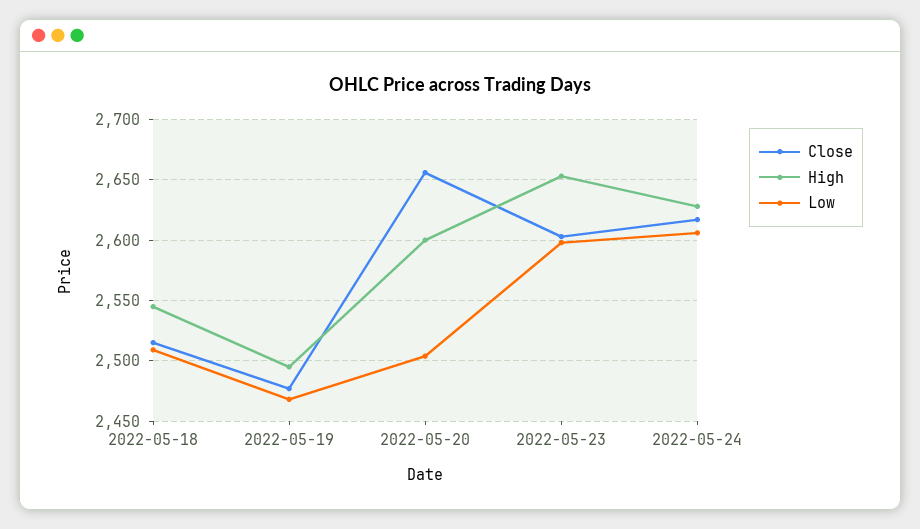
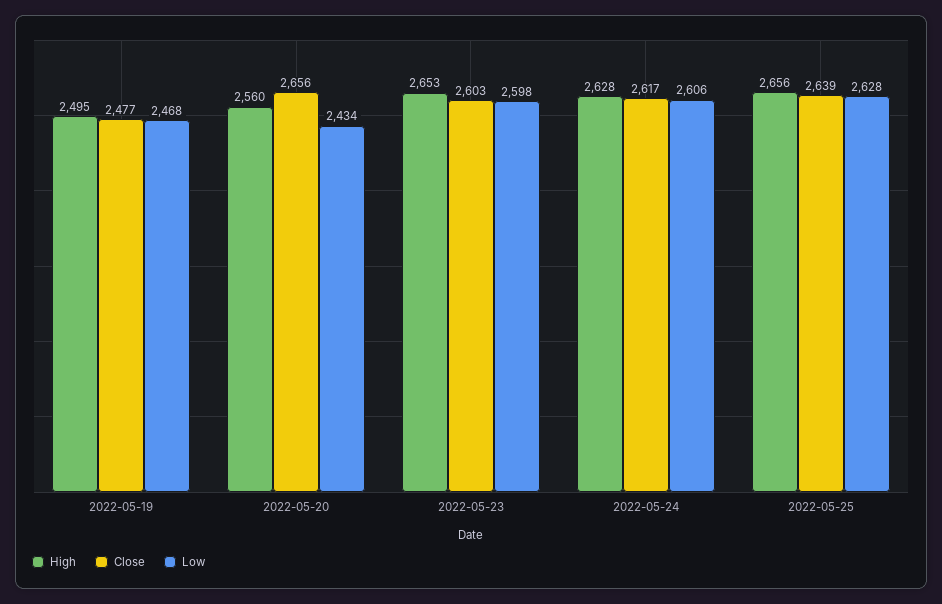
Close, 2022-05-18: 2515 -> none
High, 2022-05-18: 2545 -> none
Low, 2022-05-18: 2510 -> none
High, 2022-05-20: 2600 -> 2560
Low, 2022-05-20: 2505 -> 2434
High, 2022-05-25: none -> 2656
Close, 2022-05-25: none -> 2639
Low, 2022-05-25: none -> 2628

